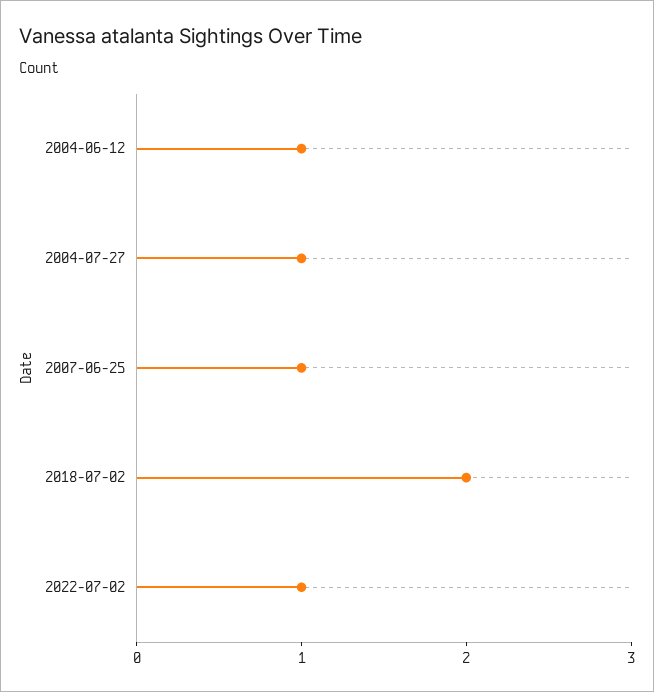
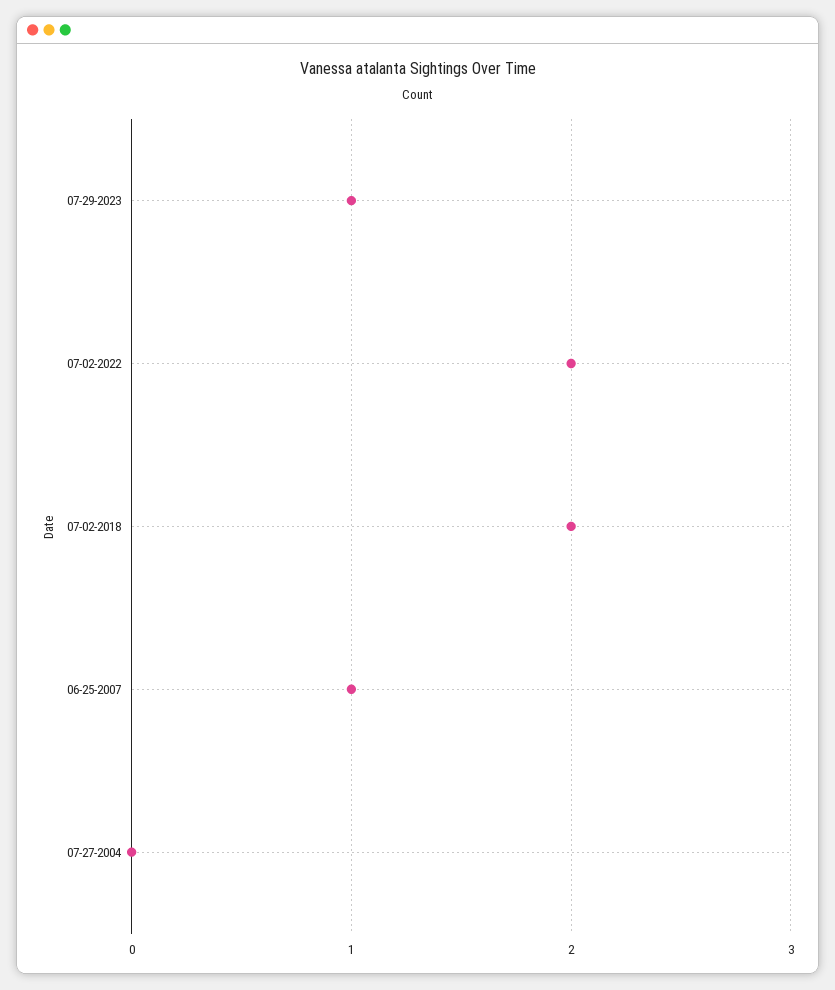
2004-06-12: 1 -> none
2004-07-27: 1 -> 0
2022-07-02: 1 -> 2
07-29-2023: none -> 1

